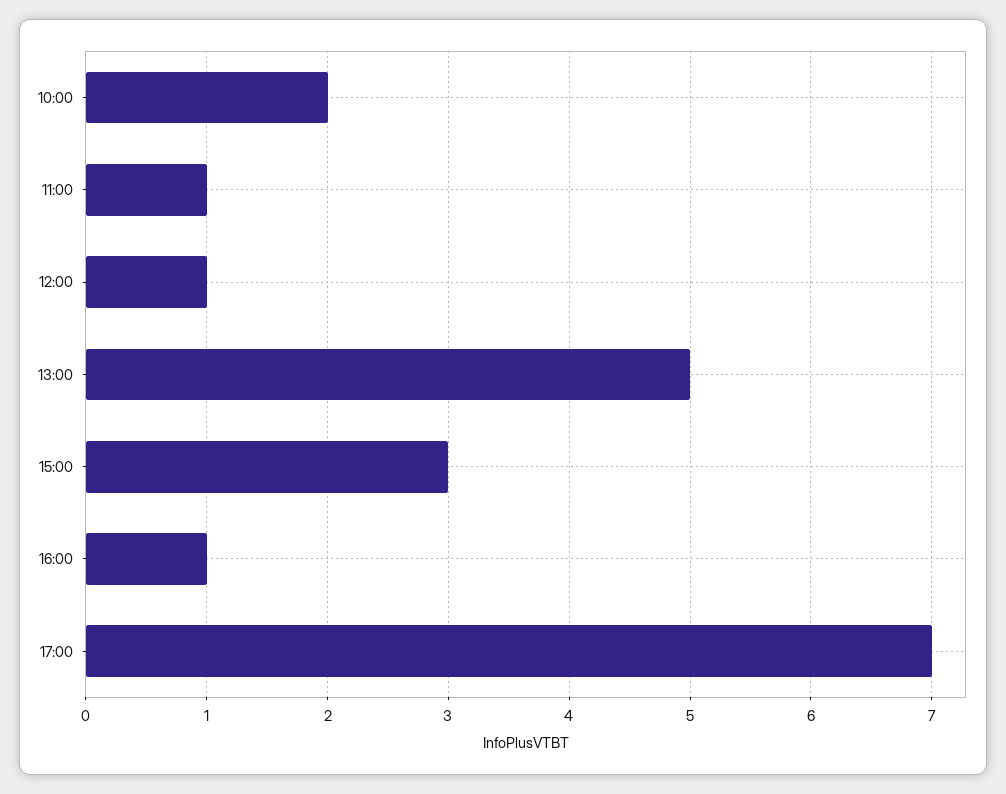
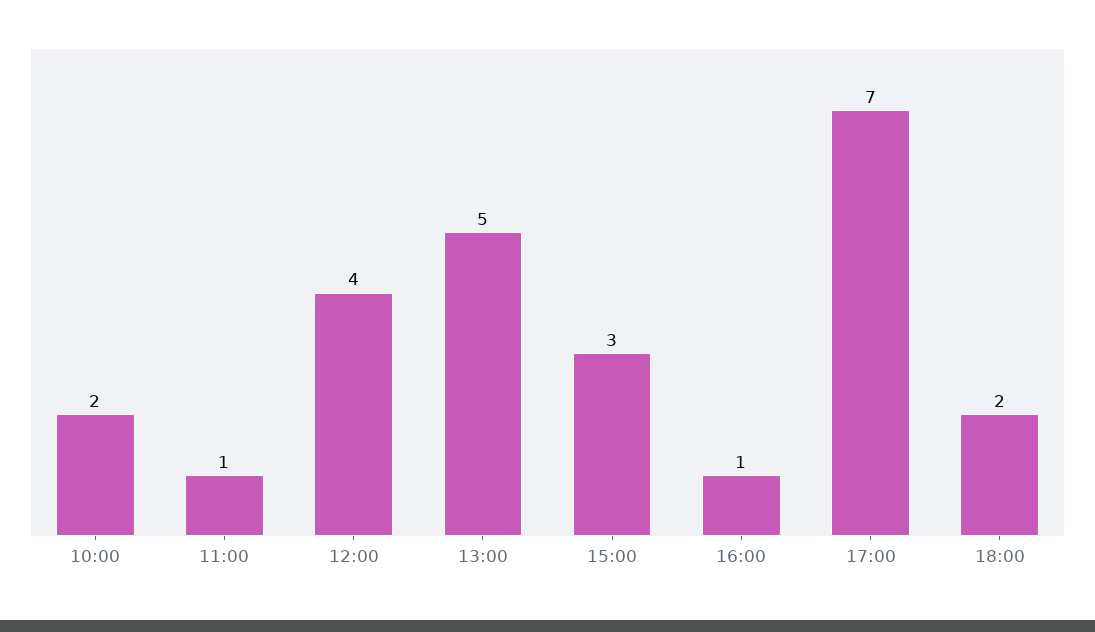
12:00: 1 -> 4
18:00: none -> 2

